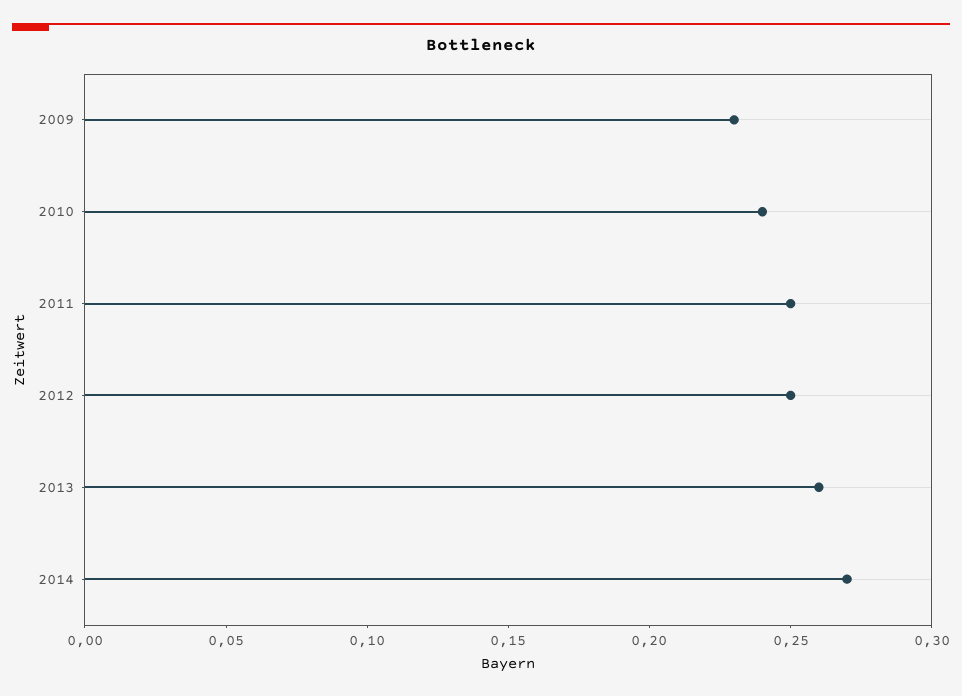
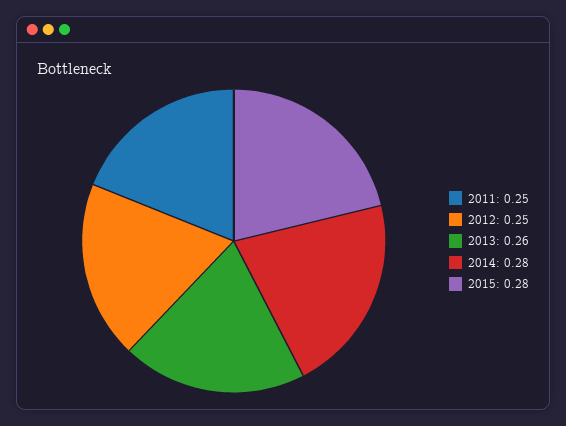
2009: 0.23 -> none
2010: 0.24 -> none
2014: 0.27 -> 0.28
2015: none -> 0.28

